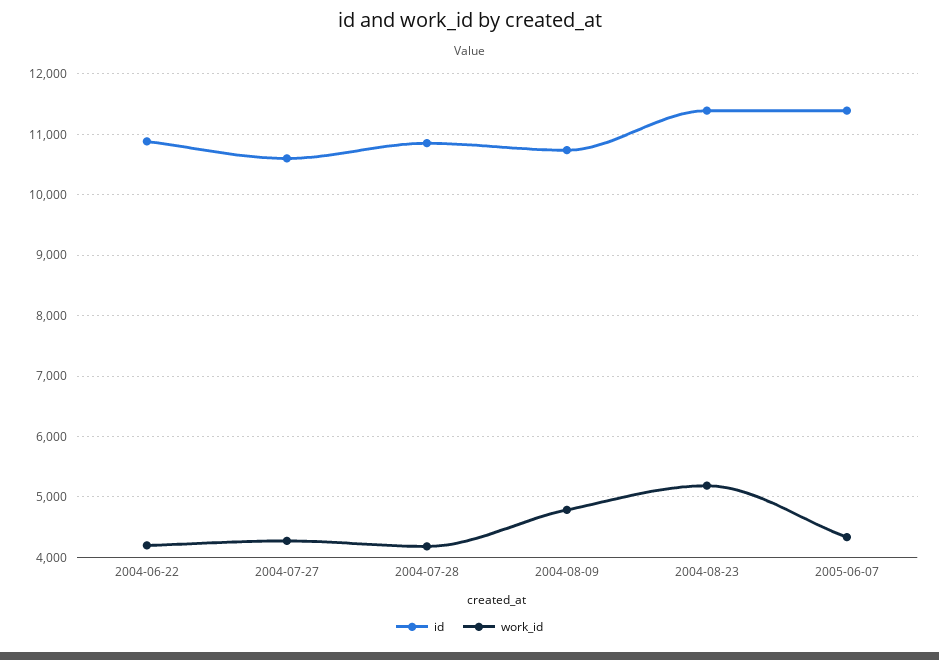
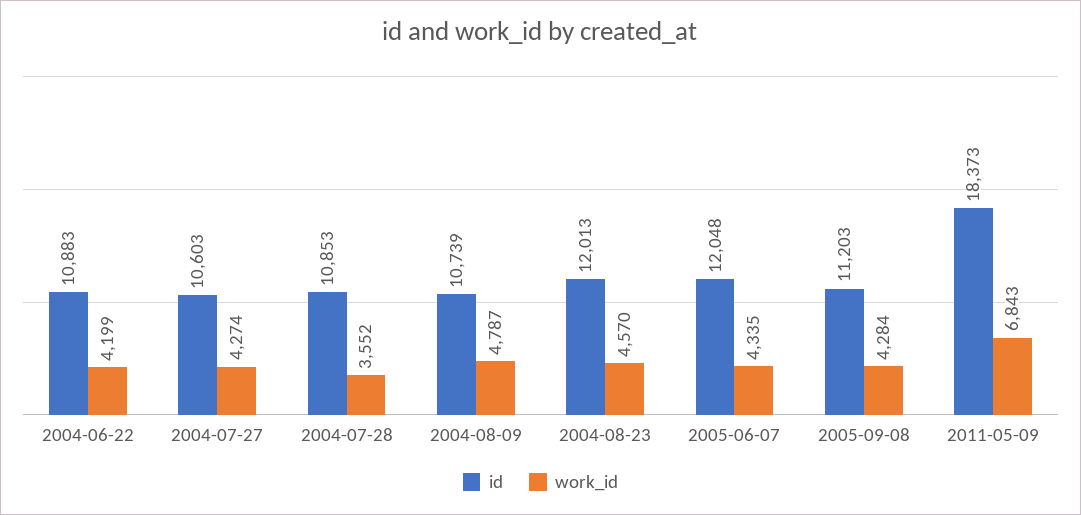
work_id, 2004-07-28: 4200 -> 3552
id, 2004-08-23: 11400 -> 12013
work_id, 2004-08-23: 5200 -> 4570
id, 2005-06-07: 11400 -> 12048
id, 2005-09-08: none -> 11203
work_id, 2005-09-08: none -> 4284
id, 2011-05-09: none -> 18373
work_id, 2011-05-09: none -> 6843

